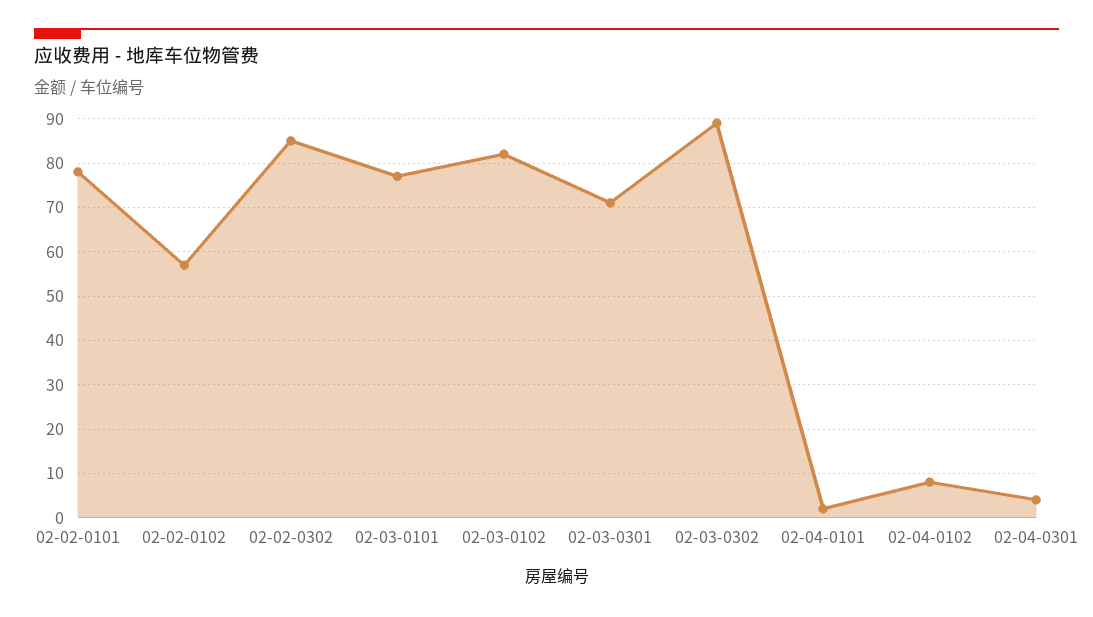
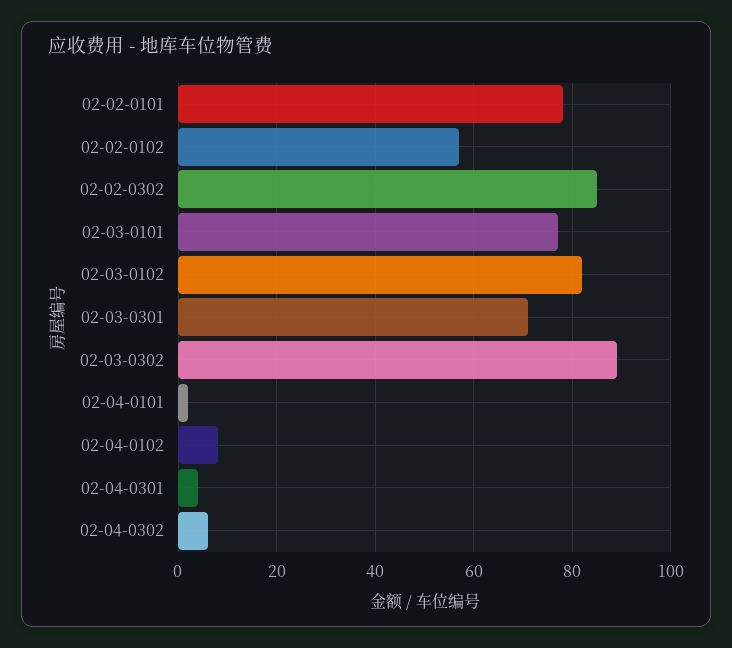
02-04-0302: none -> 5

